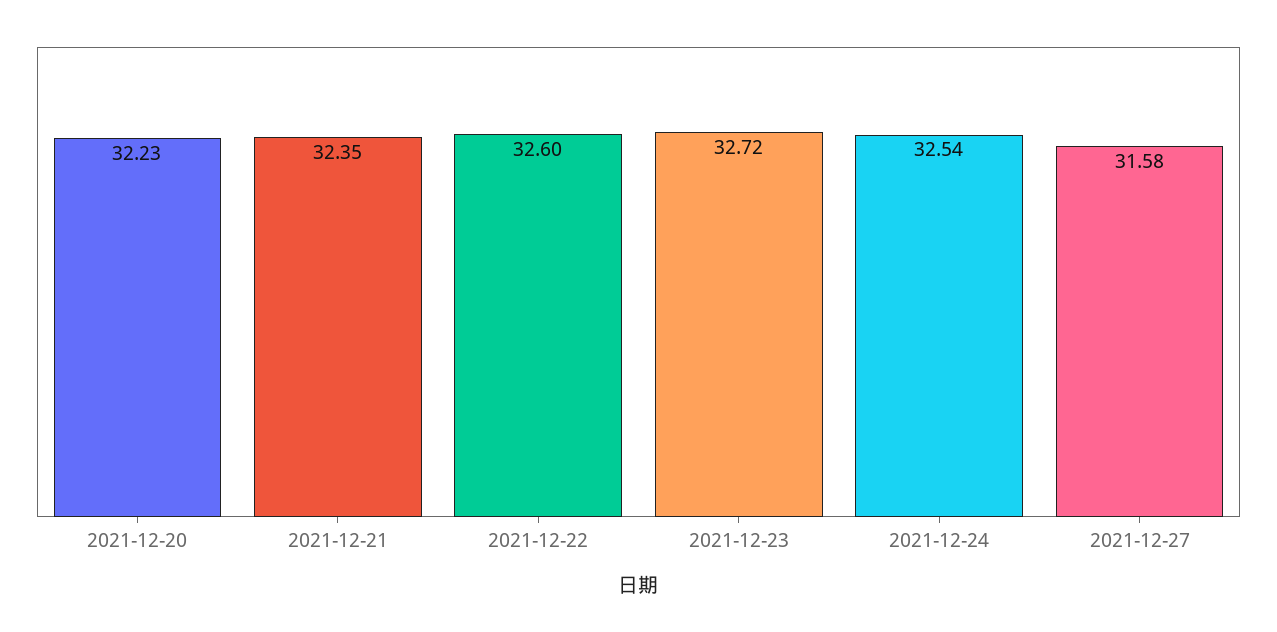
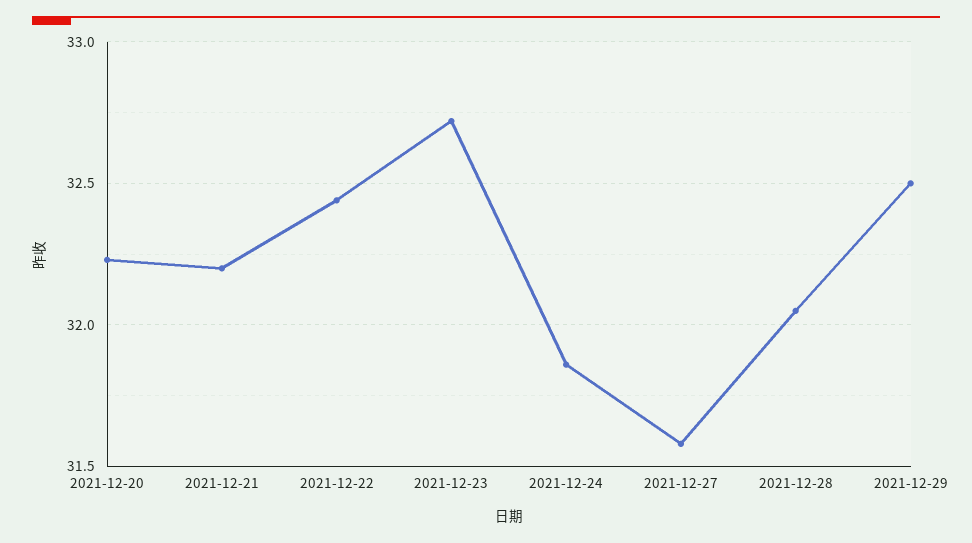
2021-12-21: 32.35 -> 32.2
2021-12-22: 32.6 -> 32.45
2021-12-24: 32.54 -> 31.85
2021-12-28: none -> 32.05
2021-12-29: none -> 32.5

